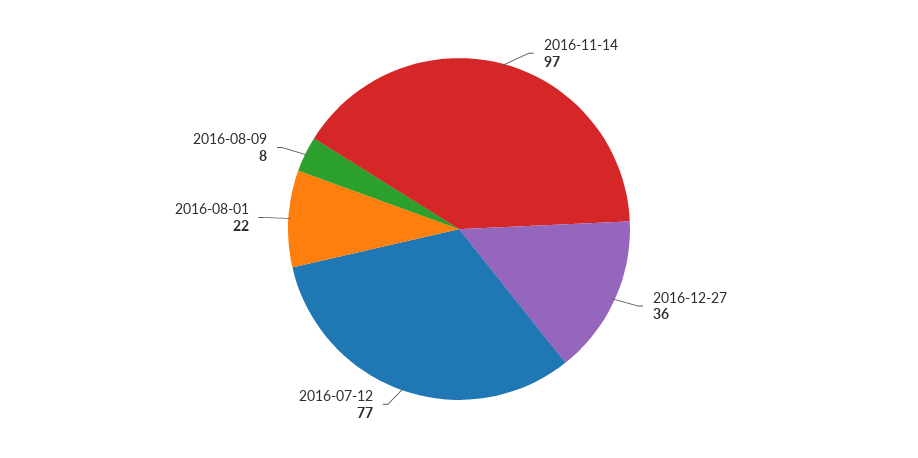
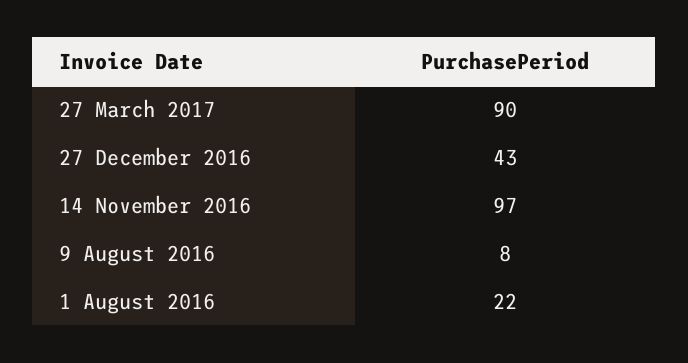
2016-12-27: 36 -> 43
2016-07-12: 77 -> none
27 March 2017: none -> 90

